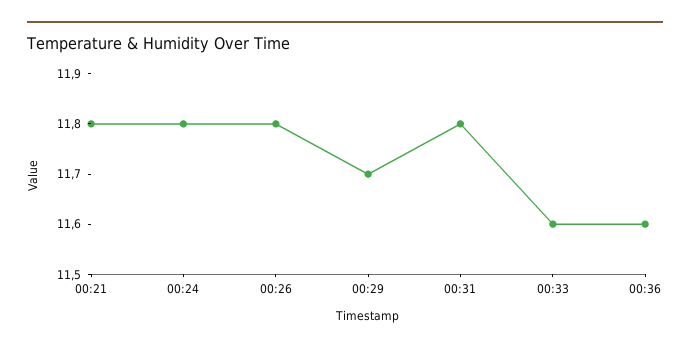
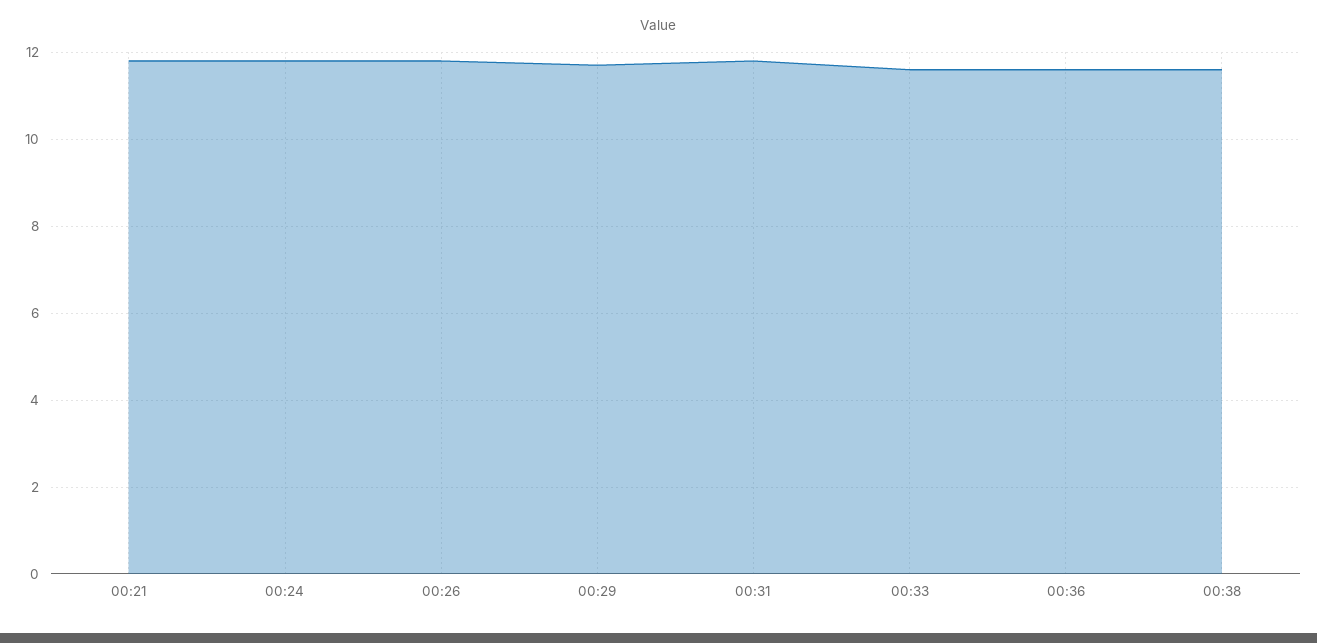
00:38: none -> 11.5

